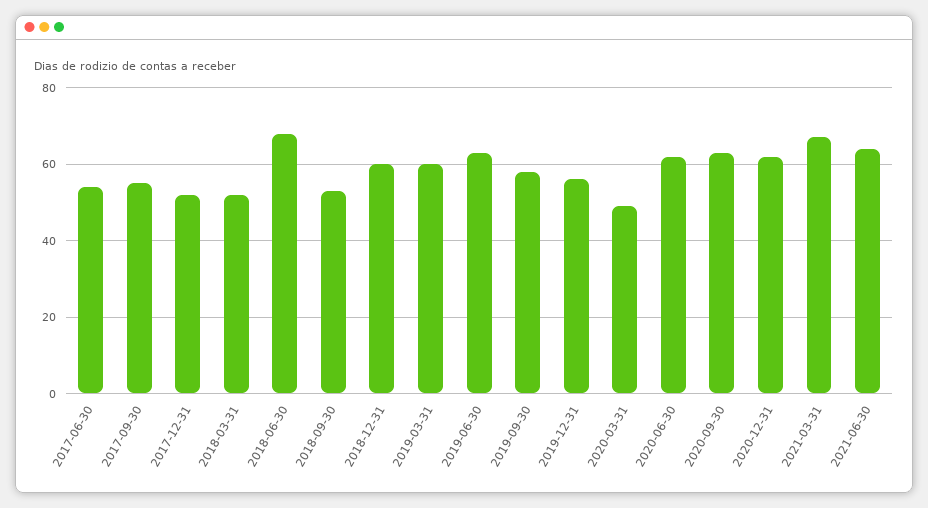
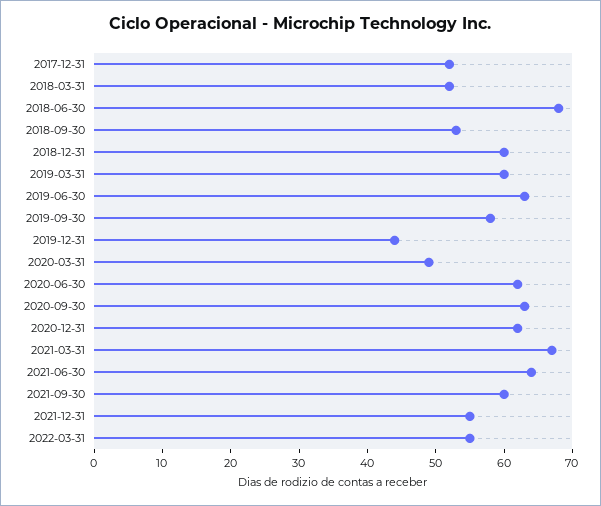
2017-06-30: 55 -> none
2017-09-30: 55 -> none
2019-12-31: 55 -> 45
2021-09-30: none -> 60
2021-12-31: none -> 55
2022-03-31: none -> 55

